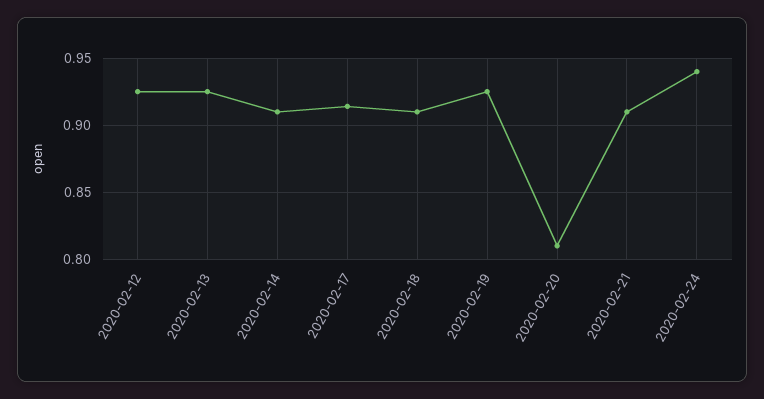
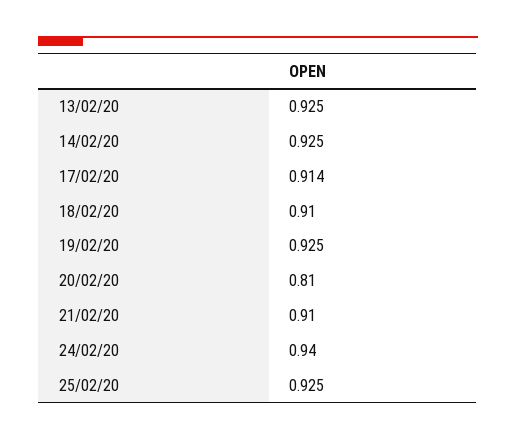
2020-02-12: 0.925 -> none
2020-02-14: 0.91 -> 0.925
25/02/20: none -> 0.925

